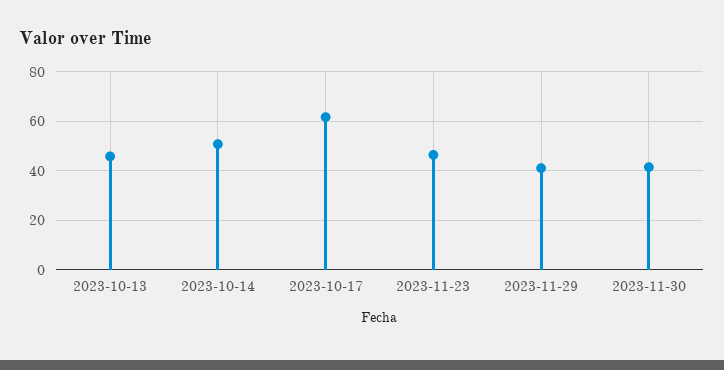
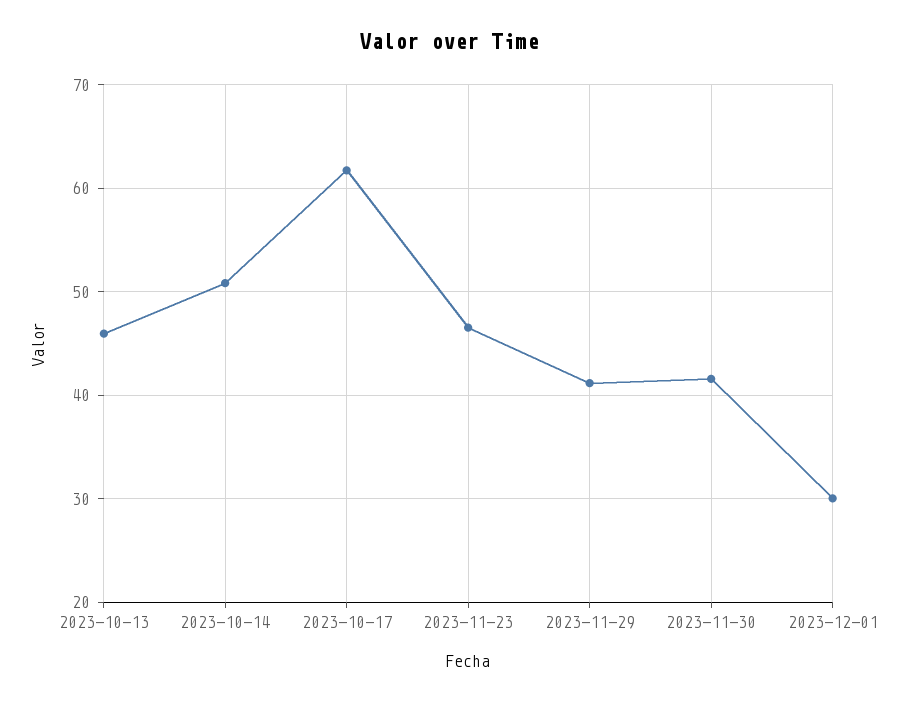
2023-12-01: none -> 30

